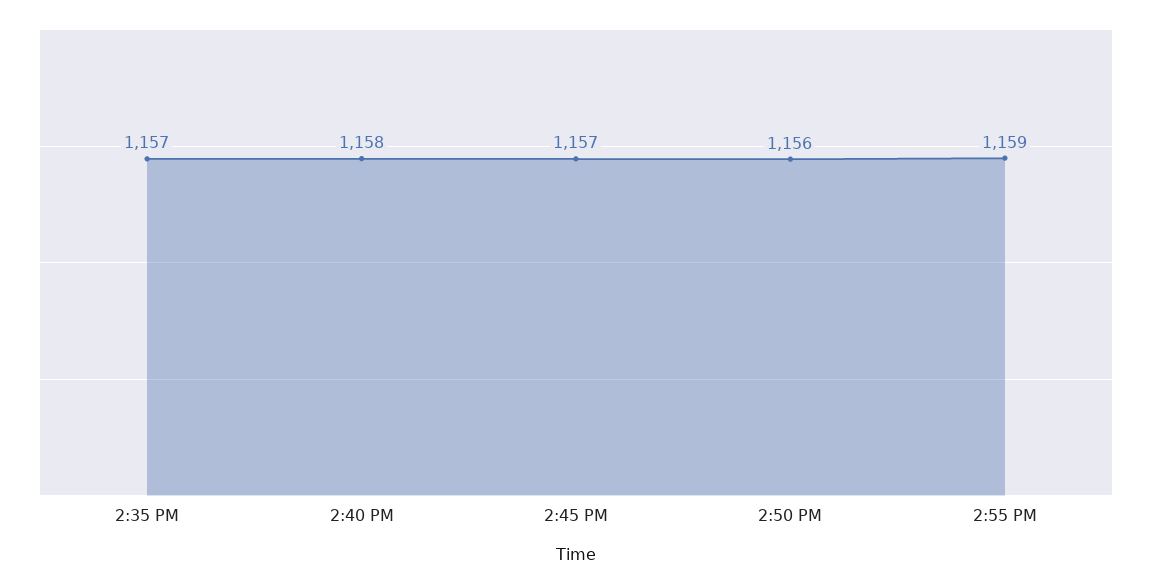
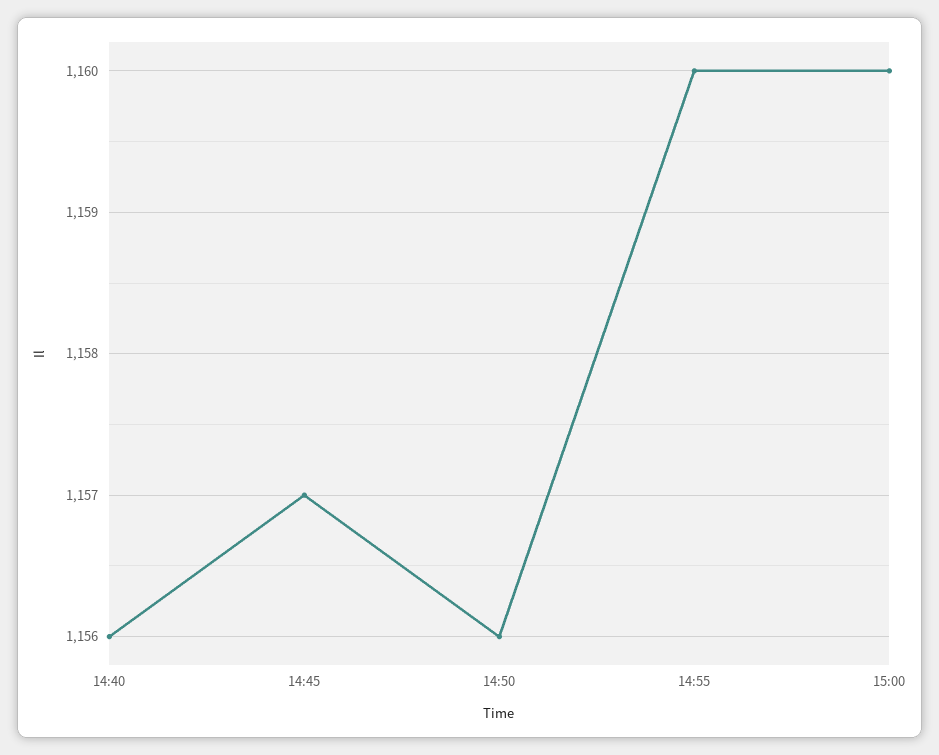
2:35 PM: 1157 -> none
2:40 PM: 1158 -> 1156
2:55 PM: 1159 -> 1160
15:00: none -> 1160

